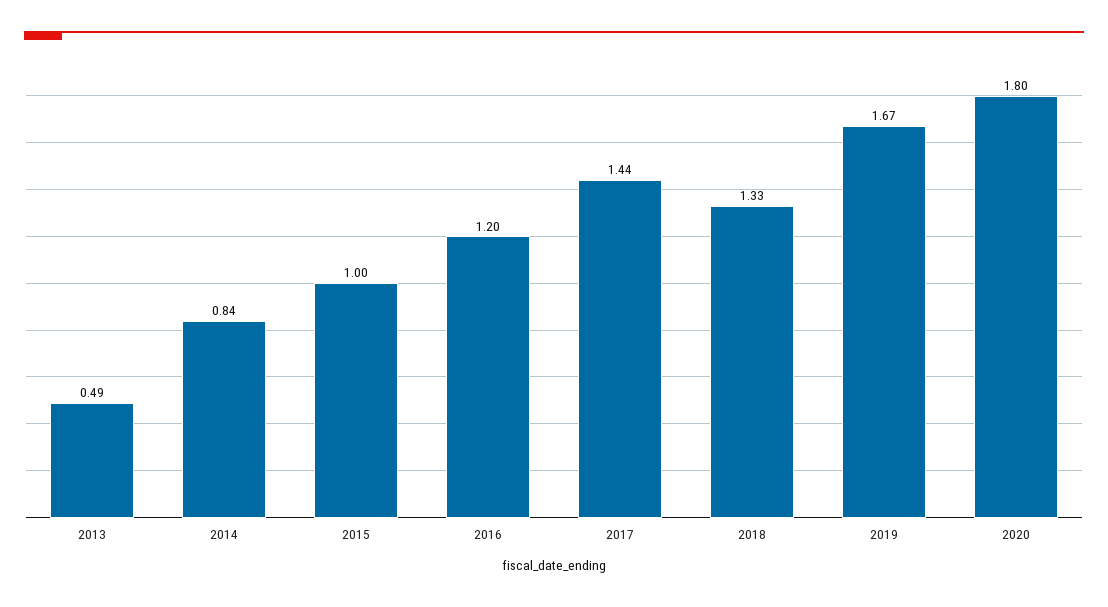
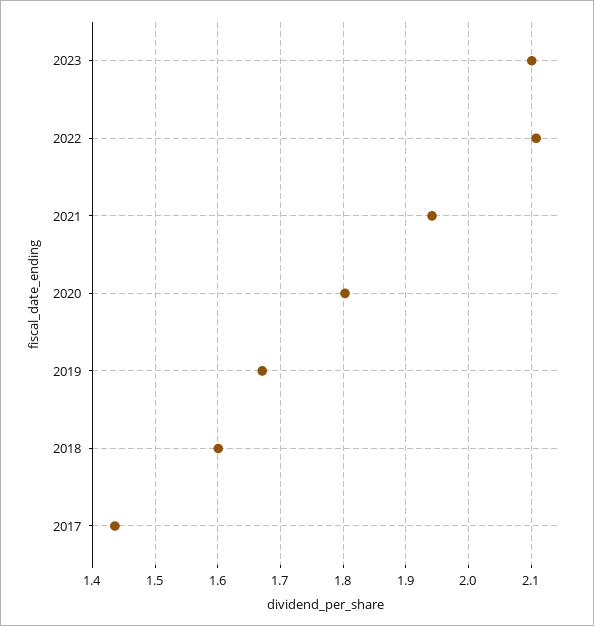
2013: 0.49 -> none
2014: 0.84 -> none
2015: 1 -> none
2016: 1.2 -> none
2018: 1.33 -> 1.6
2023: none -> 2.1
2022: none -> 2.11
2021: none -> 1.94

